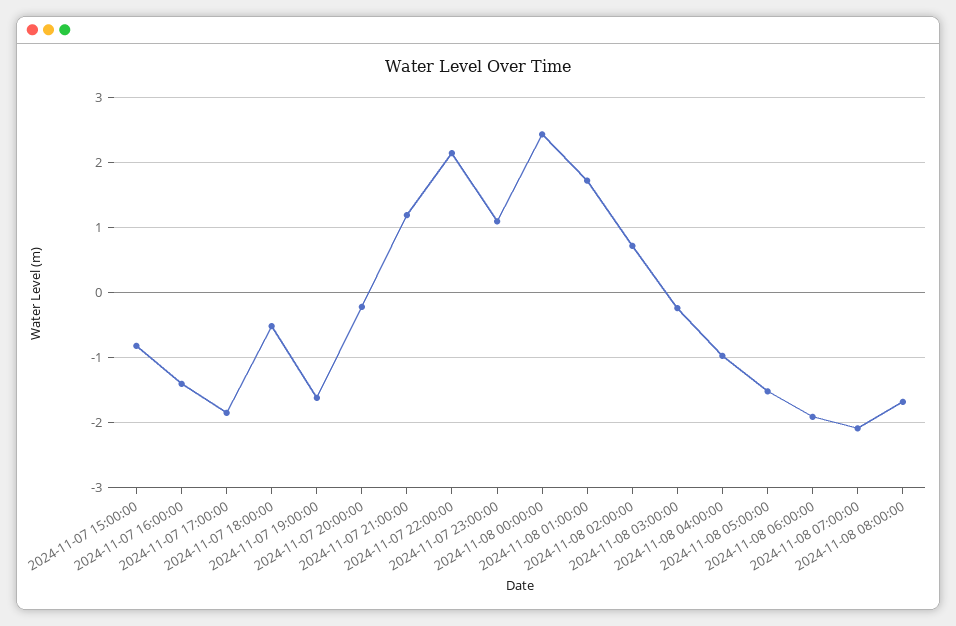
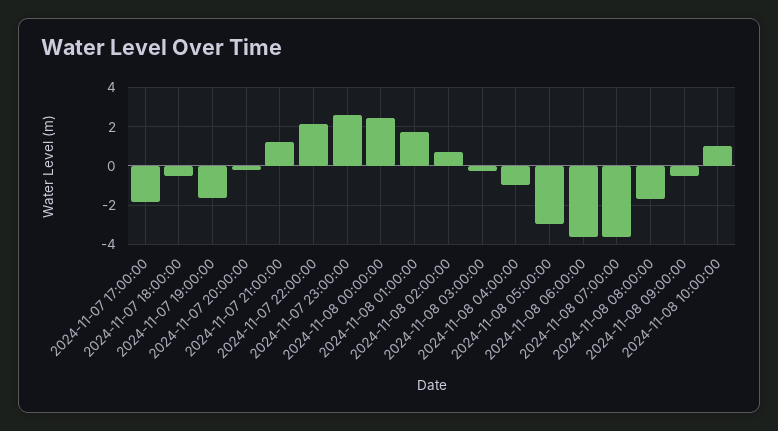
2024-11-07 15:00:00: -0.8 -> none
2024-11-07 16:00:00: -1.4 -> none
2024-11-07 23:00:00: 1.1 -> 2.5
2024-11-08 05:00:00: -1.5 -> -3
2024-11-08 06:00:00: -1.9 -> -3.5
2024-11-08 07:00:00: -2.1 -> -3.5
2024-11-08 09:00:00: none -> -0.5
2024-11-08 10:00:00: none -> 1

